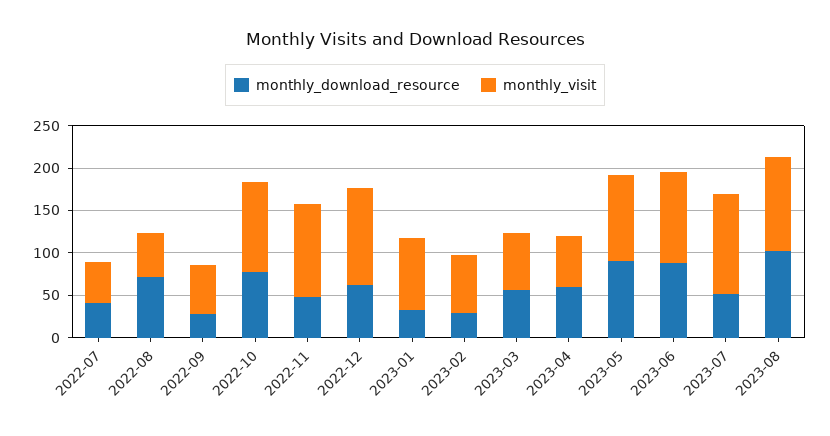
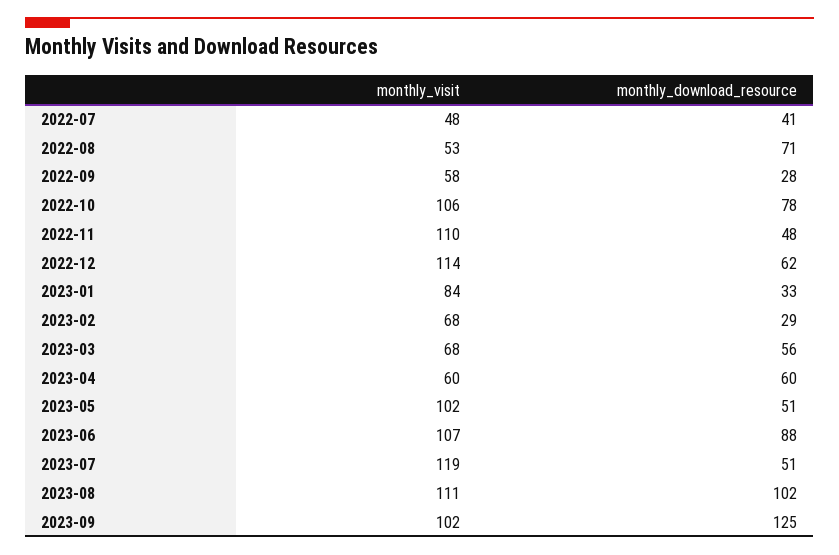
monthly_download_resource, 2023-05: 90 -> 51
monthly_visit, 2023-09: none -> 102
monthly_download_resource, 2023-09: none -> 125

